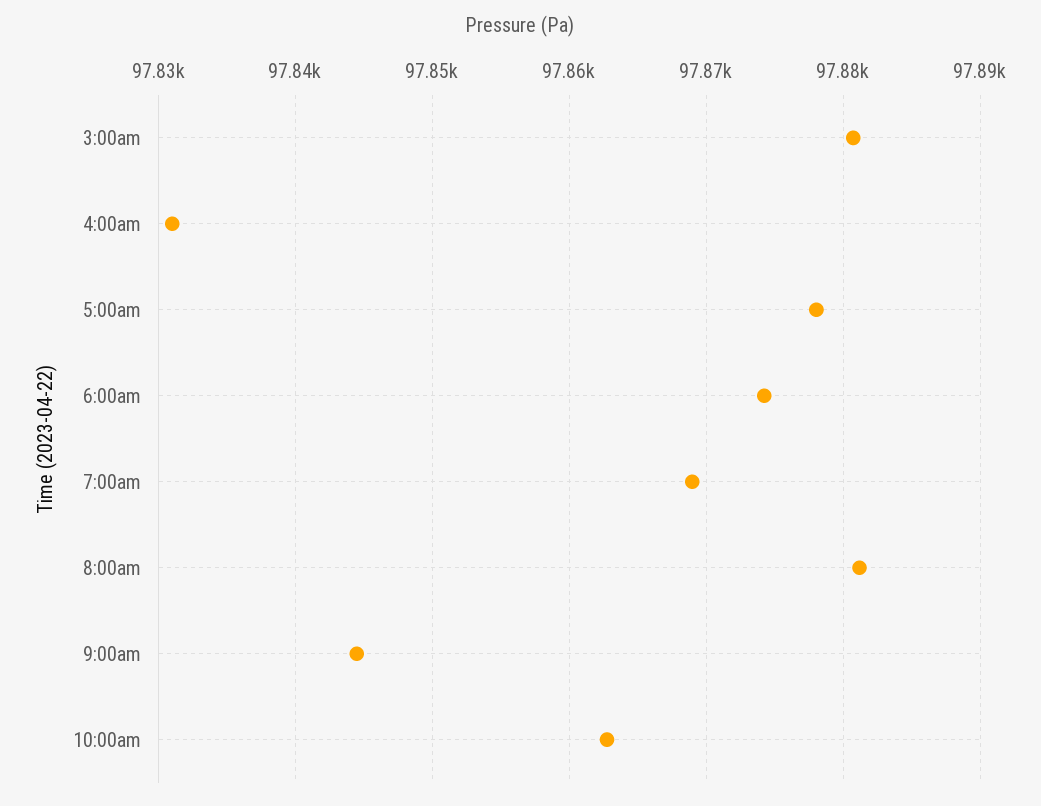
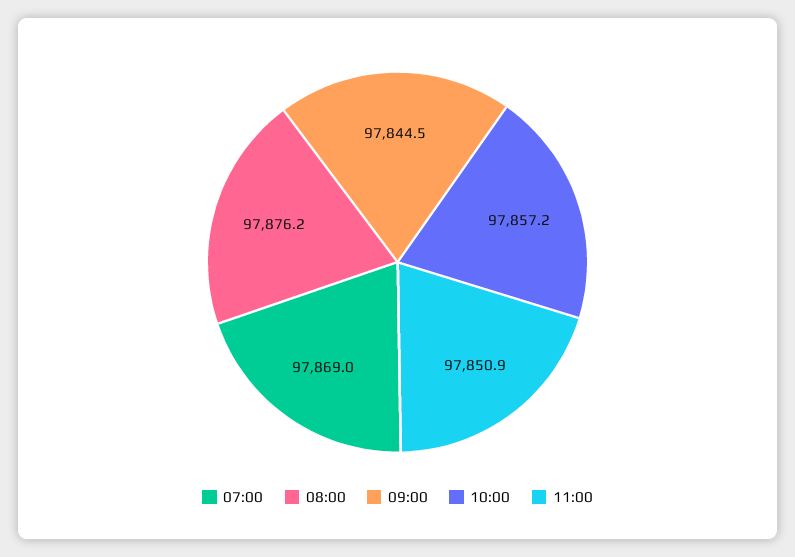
3:00am: 97881 -> none
4:00am: 97831 -> none
5:00am: 97878 -> none
6:00am: 97874 -> none
8:00am: 97881 -> 97876.2
10:00am: 97863 -> 97857.2
11:00: none -> 97850.9

